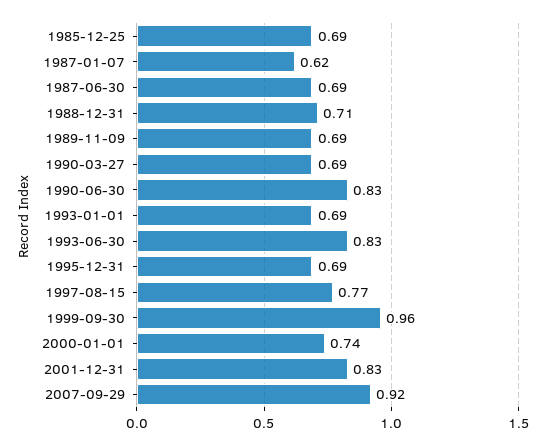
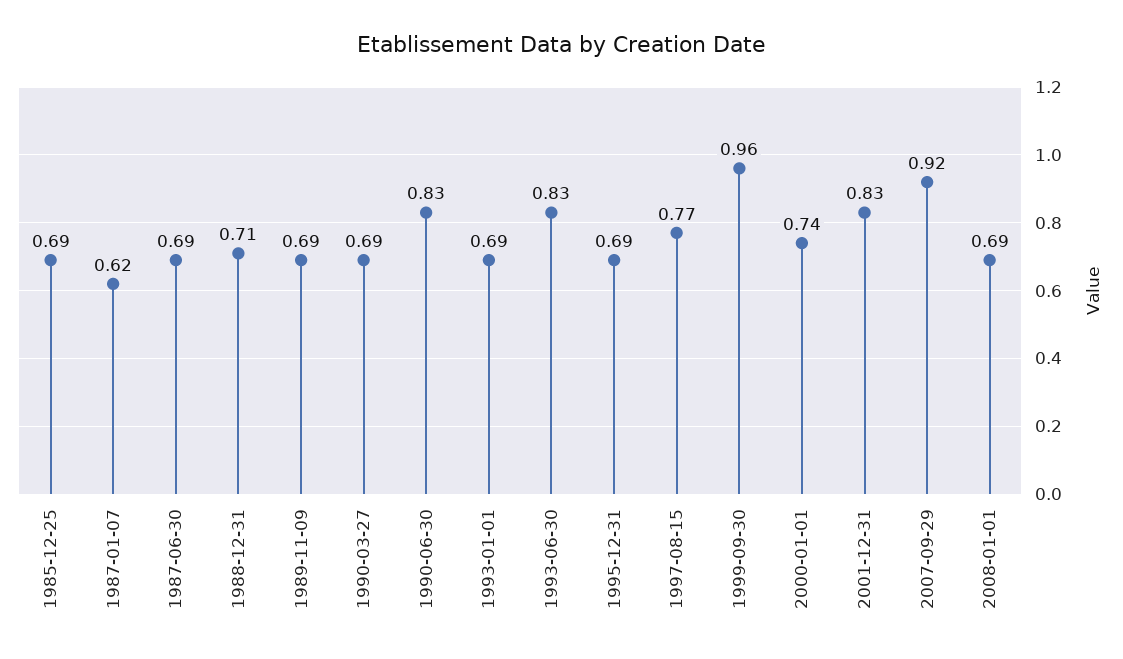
2008-01-01: none -> 0.69

